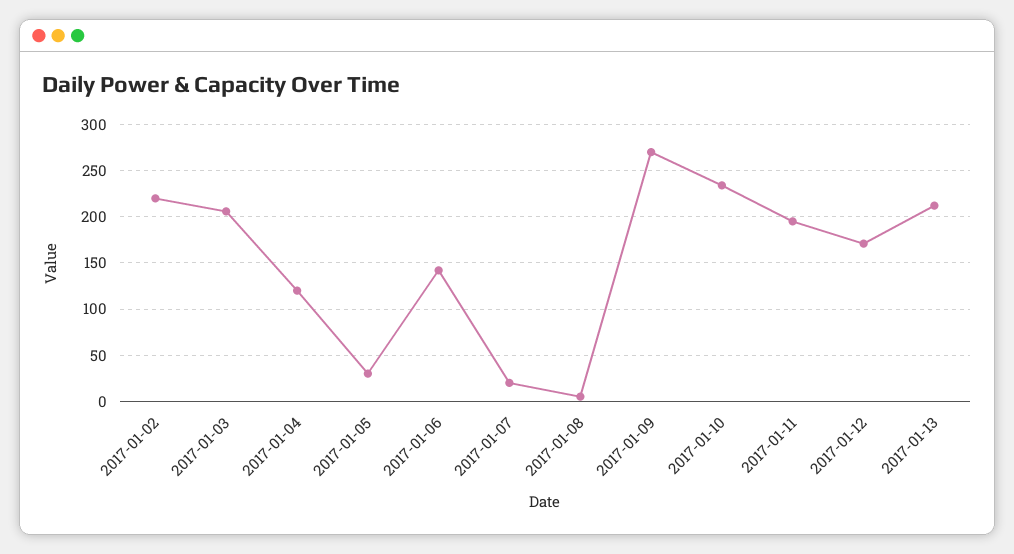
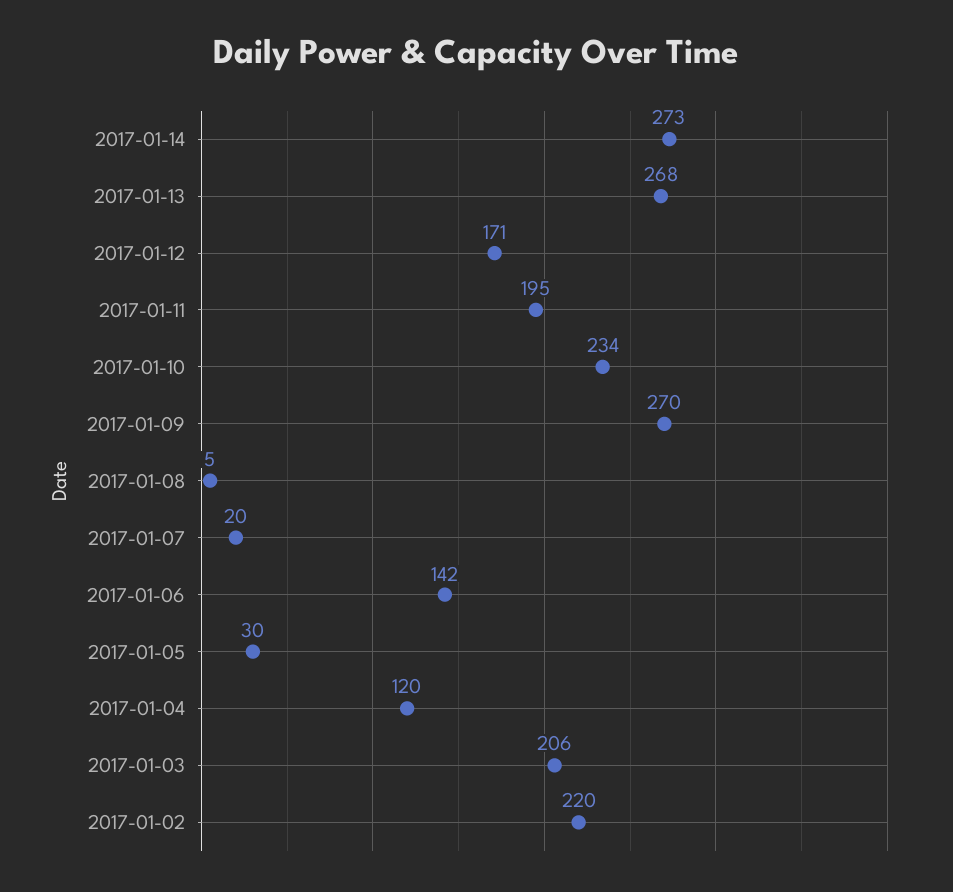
2017-01-13: 210 -> 268
2017-01-14: none -> 273

